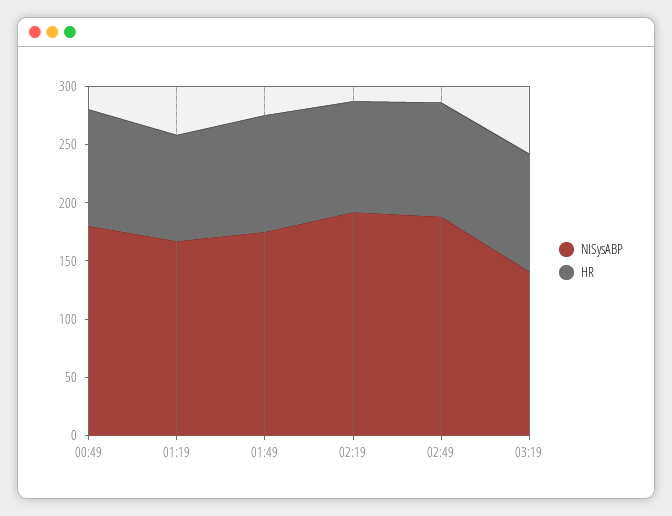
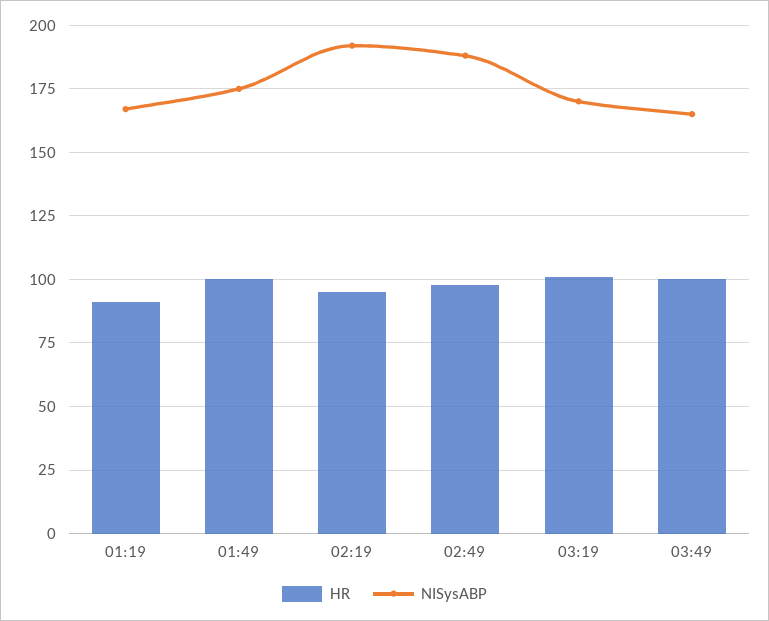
NISysABP, 00:49: 180 -> none
HR, 00:49: 100 -> none
NISysABP, 03:19: 140 -> 170
HR, 03:49: none -> 100
NISysABP, 03:49: none -> 165

